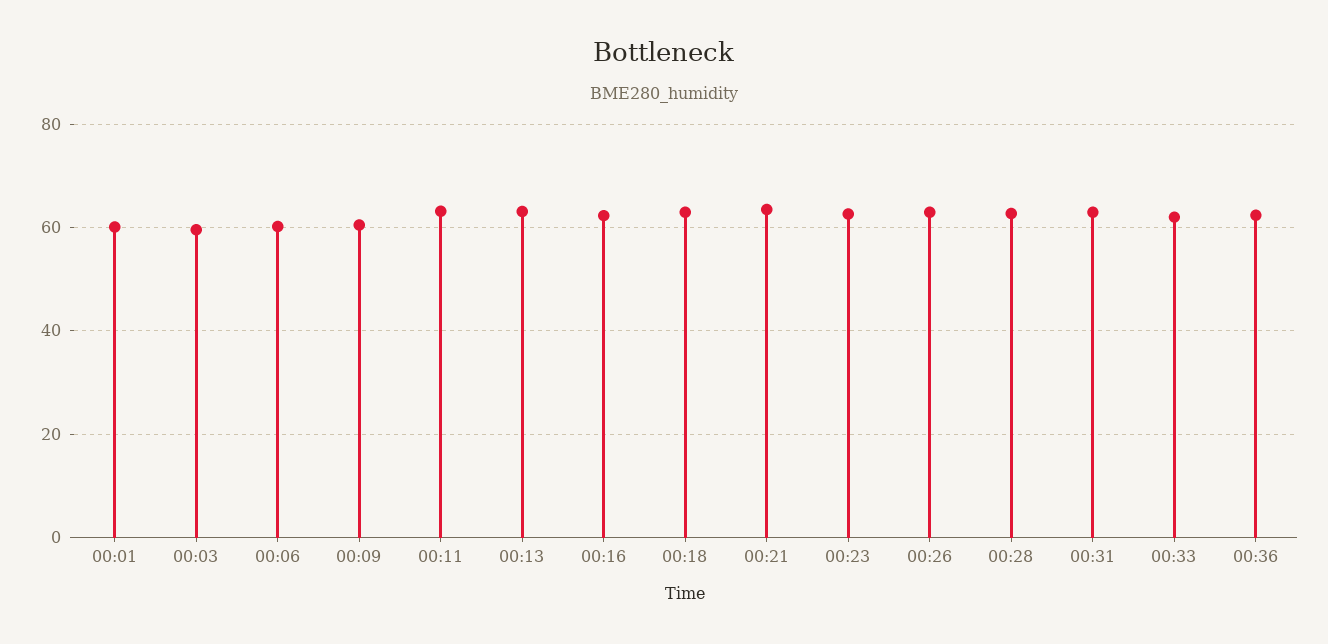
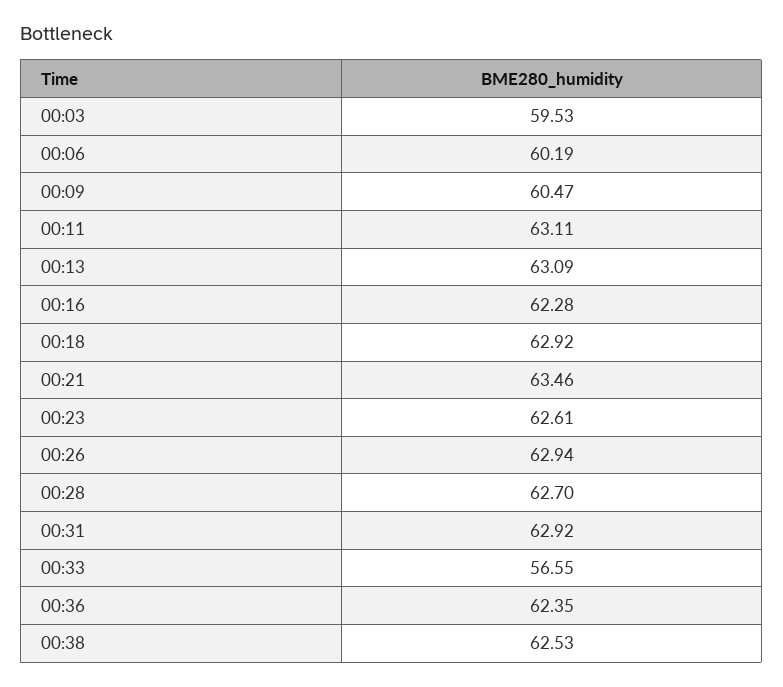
00:01: 60 -> none
00:33: 62 -> 56.55
00:38: none -> 62.53

